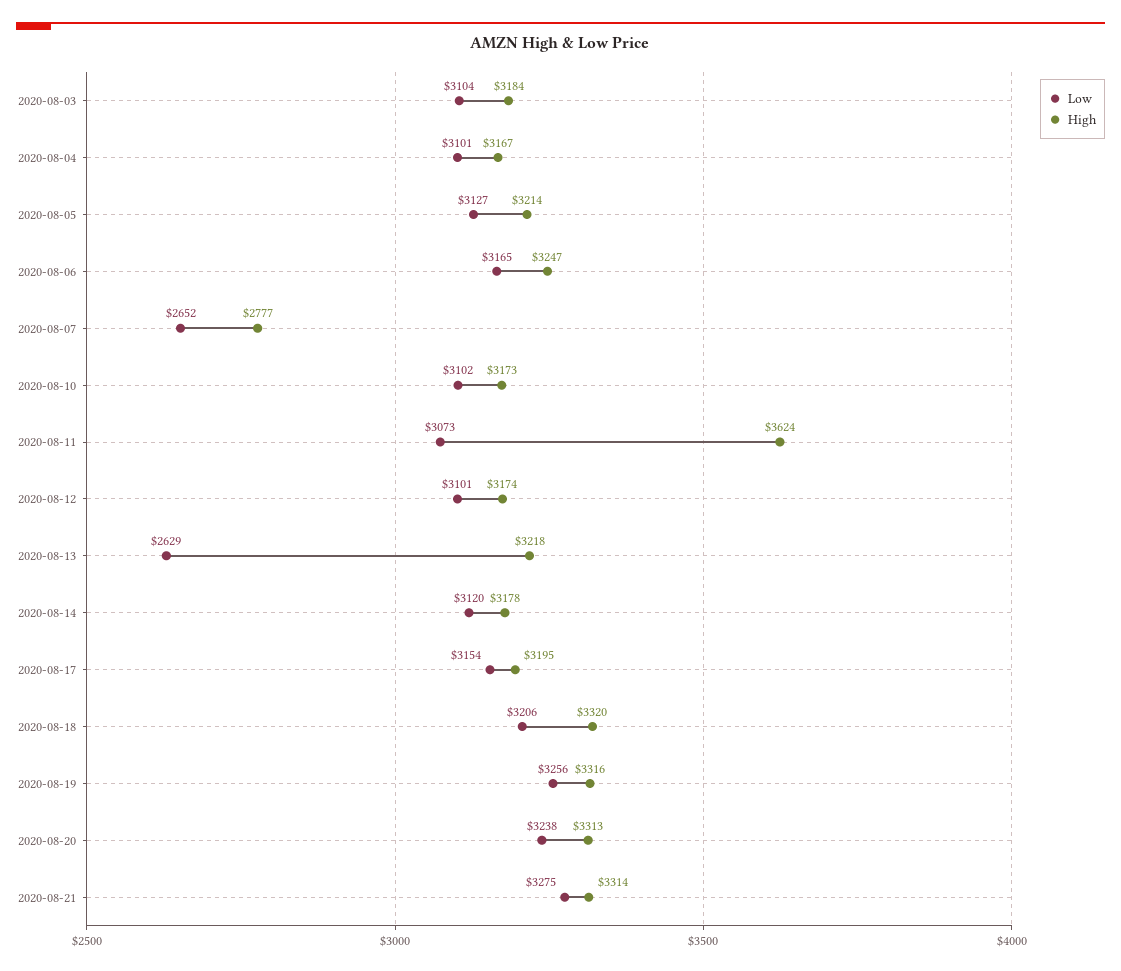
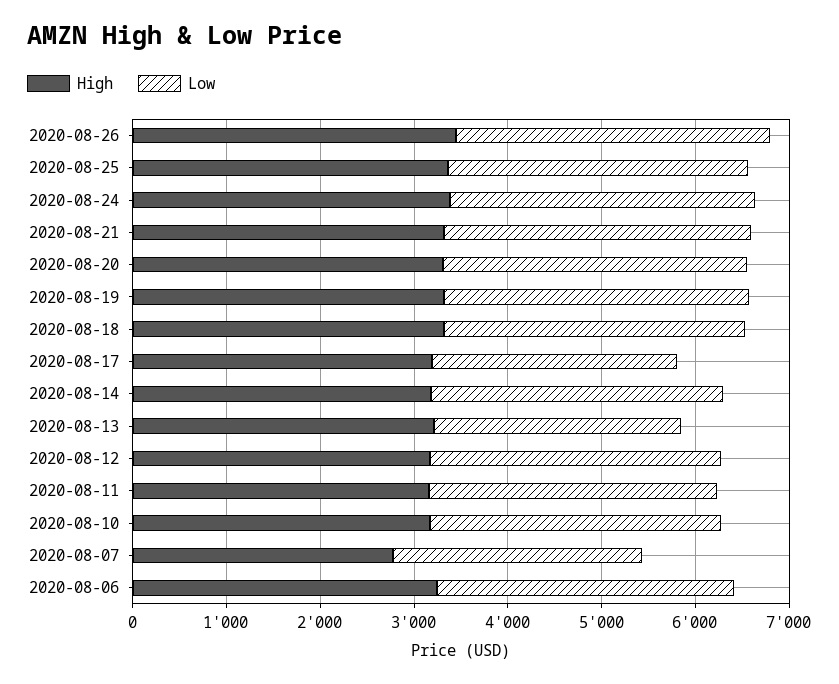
Low, 2020-08-03: 3104 -> none
High, 2020-08-03: 3184 -> none
Low, 2020-08-04: 3101 -> none
High, 2020-08-04: 3167 -> none
Low, 2020-08-05: 3127 -> none
High, 2020-08-05: 3214 -> none
High, 2020-08-11: 3624 -> 3200
Low, 2020-08-17: 3154 -> 2600
High, 2020-08-26: none -> 3400
Low, 2020-08-26: none -> 3400
High, 2020-08-25: none -> 3400
Low, 2020-08-25: none -> 3200
High, 2020-08-24: none -> 3400
Low, 2020-08-24: none -> 3200

